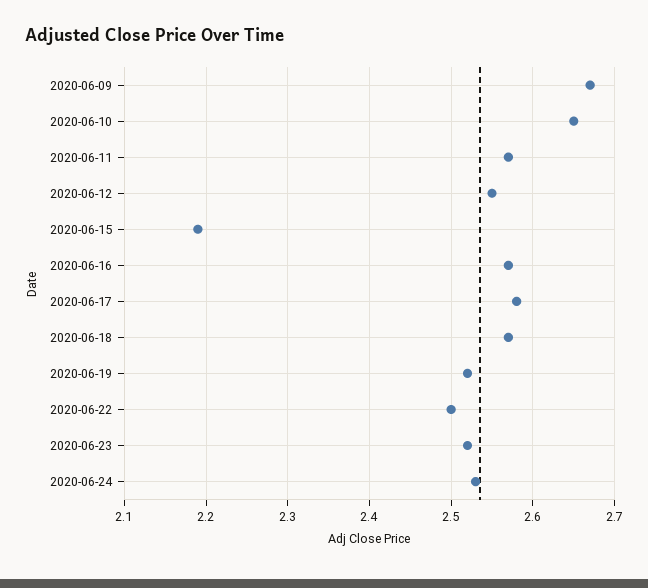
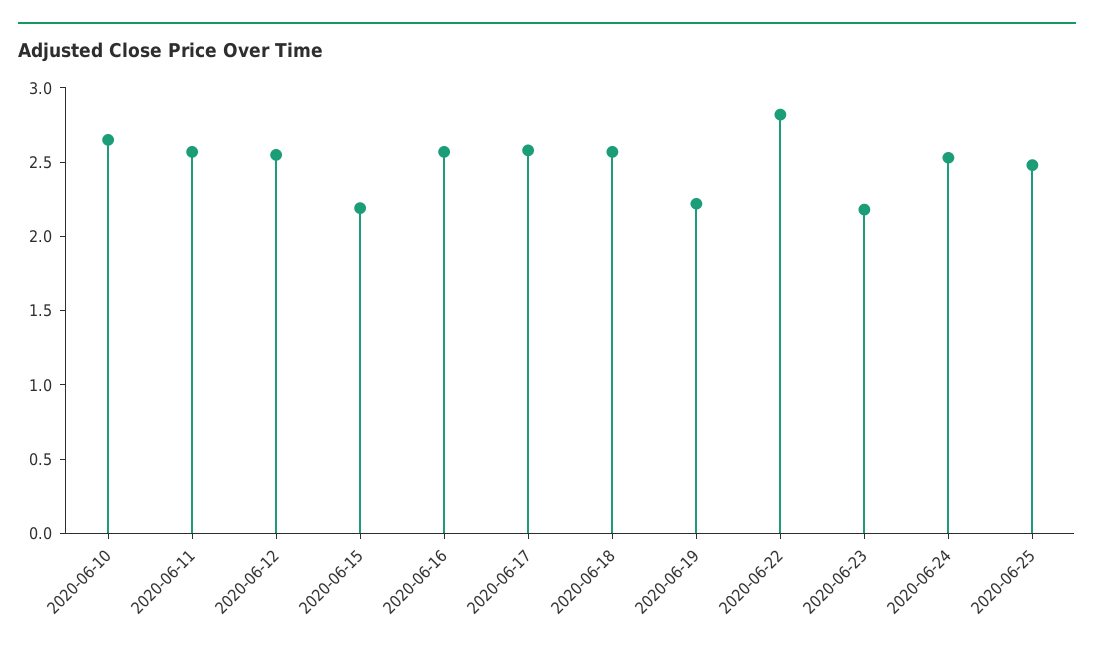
2020-06-09: 2.67 -> none
2020-06-19: 2.52 -> 2.2
2020-06-22: 2.5 -> 2.8
2020-06-23: 2.52 -> 2.2
2020-06-25: none -> 2.5

